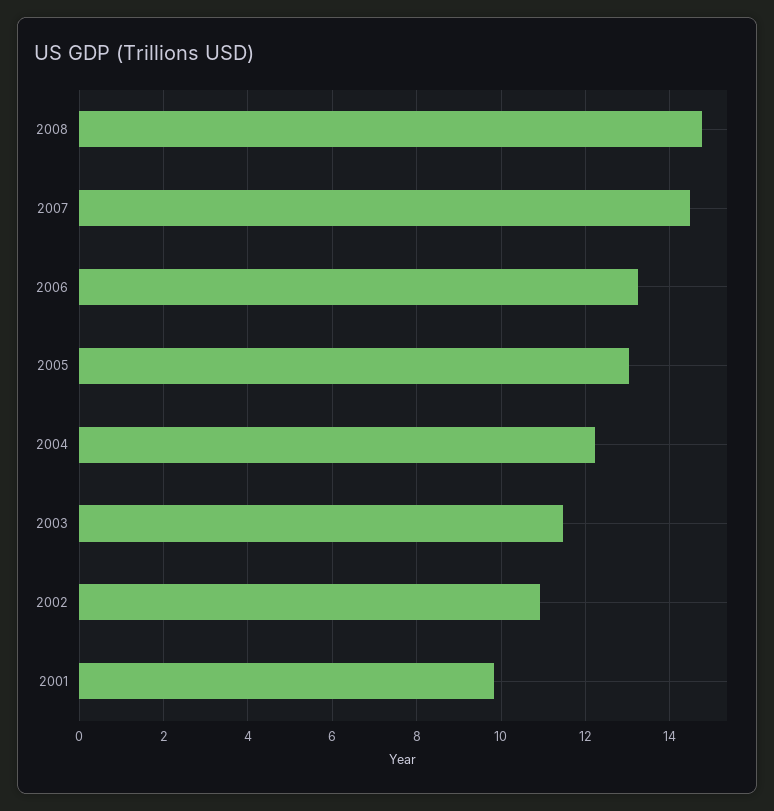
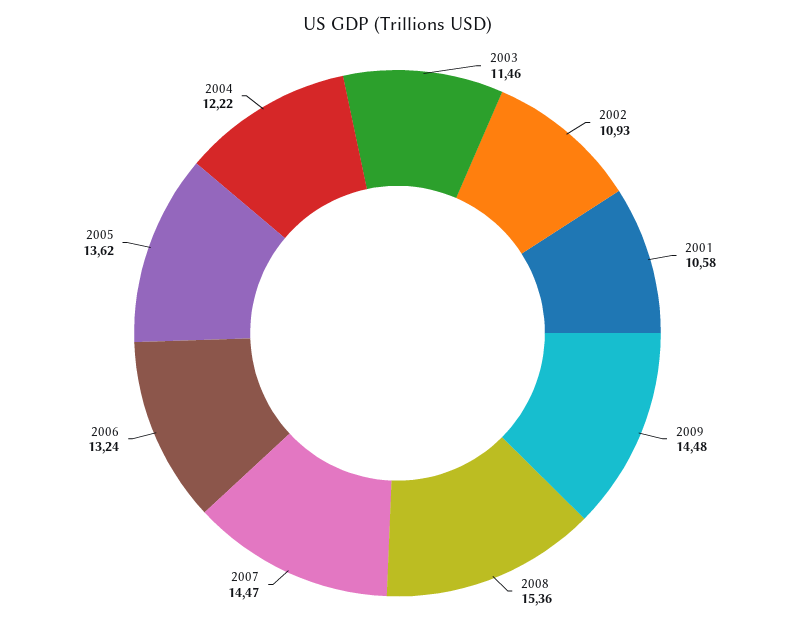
2008: 14.8 -> 15.36
2005: 13 -> 13.62
2001: 9.8 -> 10.58
2009: none -> 14.48

